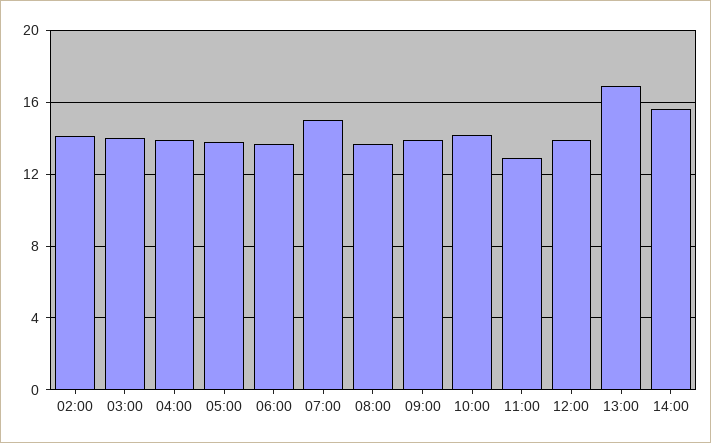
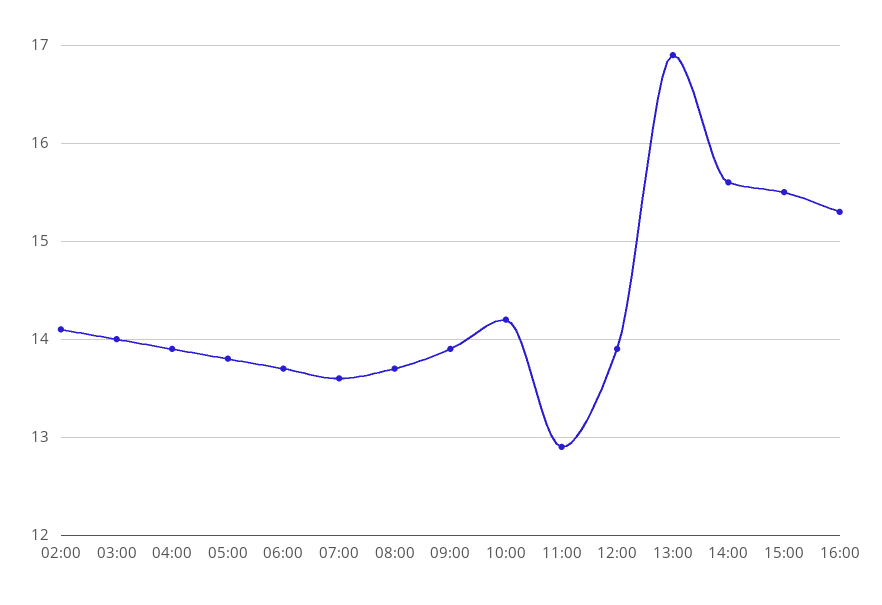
07:00: 15 -> 13.6
15:00: none -> 15.5
16:00: none -> 15.3

